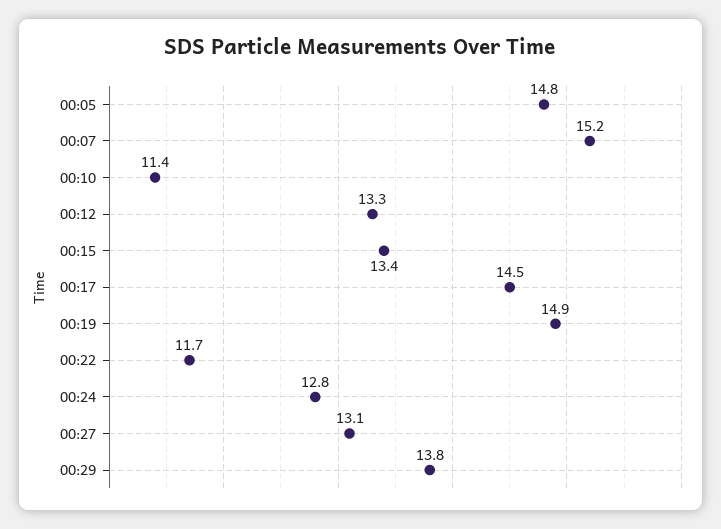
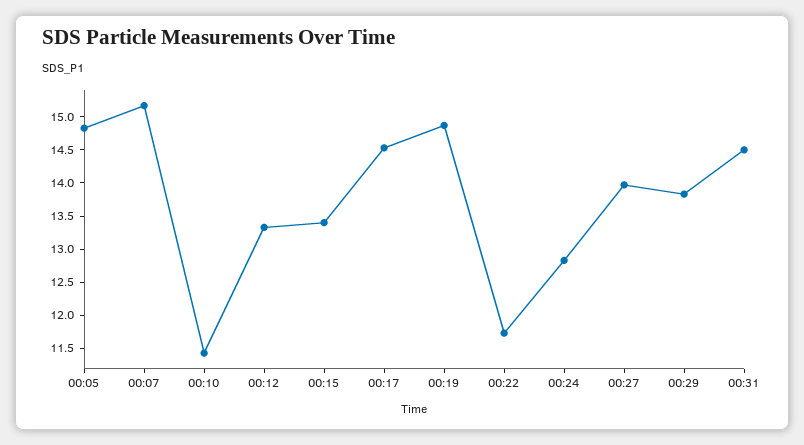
00:27: 13.1 -> 14
00:31: none -> 14.5

